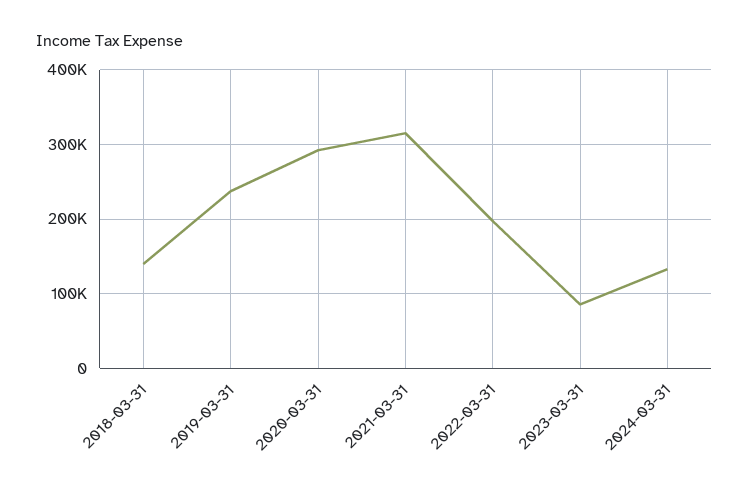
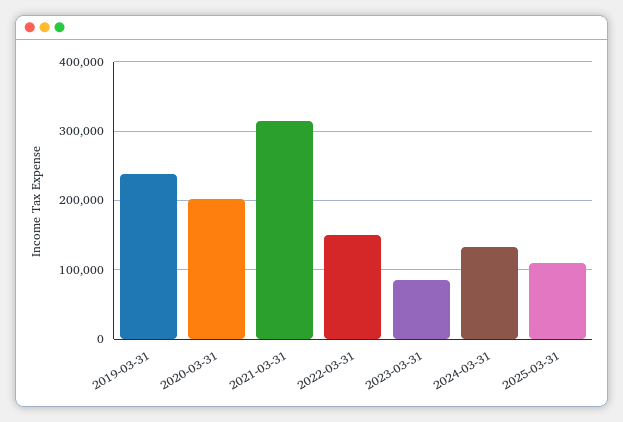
2018-03-31: 140000 -> none
2020-03-31: 290000 -> 200000
2022-03-31: 200000 -> 150000
2025-03-31: none -> 110000

